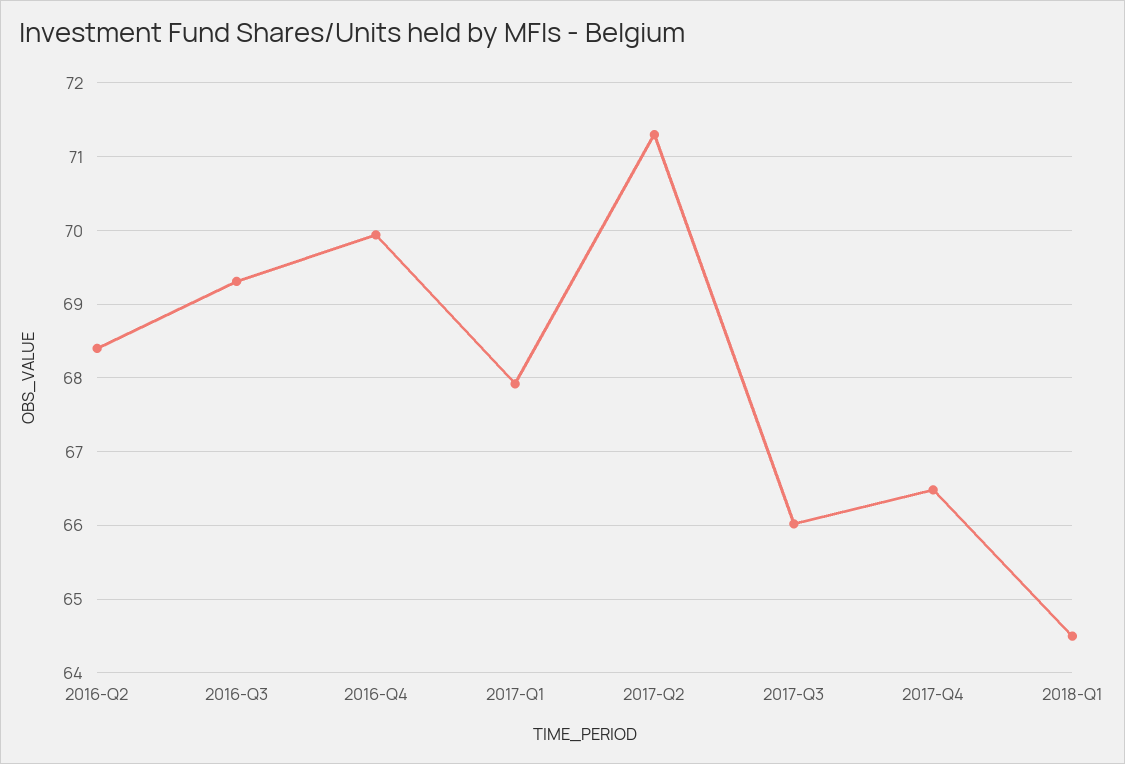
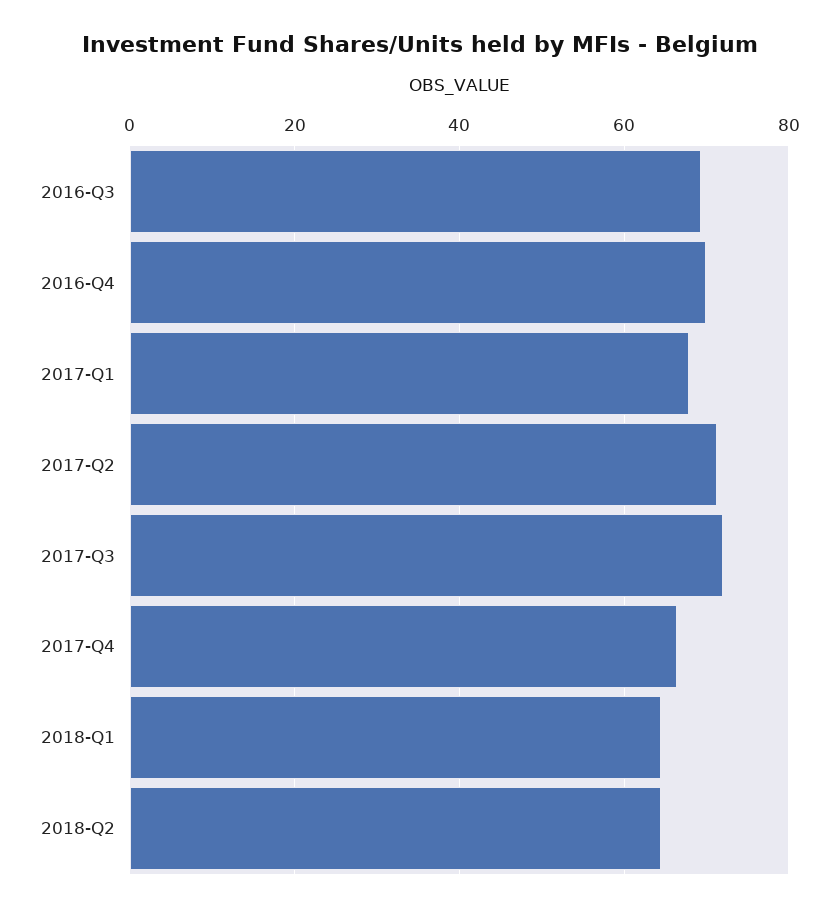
2016-Q2: 68.4 -> none
2017-Q3: 66 -> 72
2018-Q2: none -> 64

